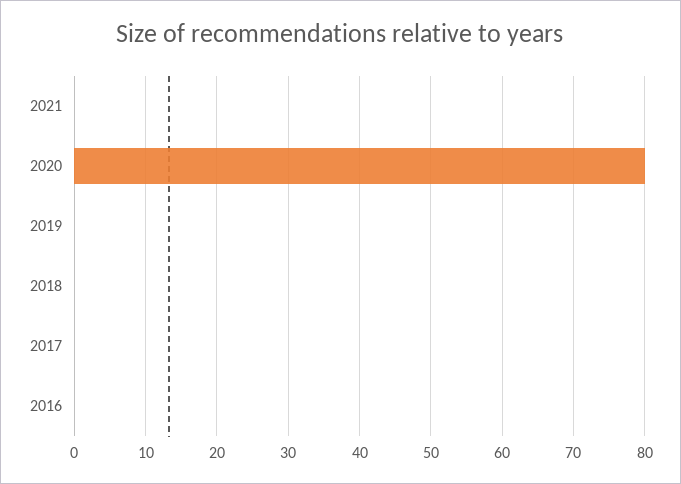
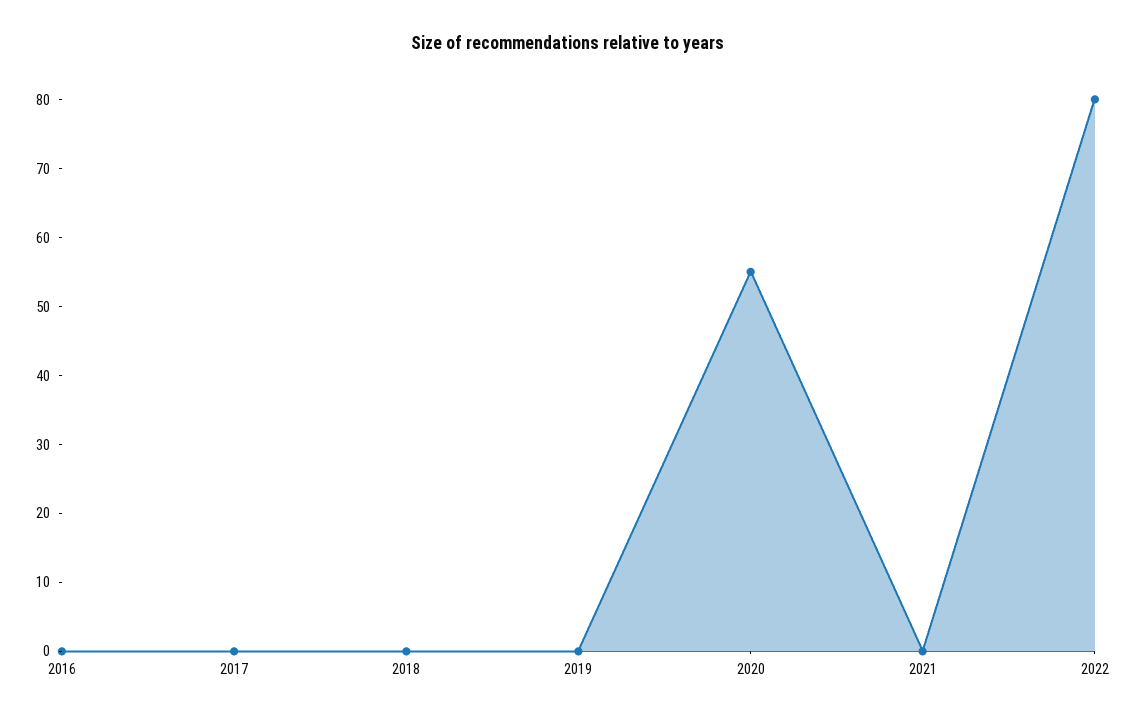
2020: 80 -> 55
2022: none -> 80

